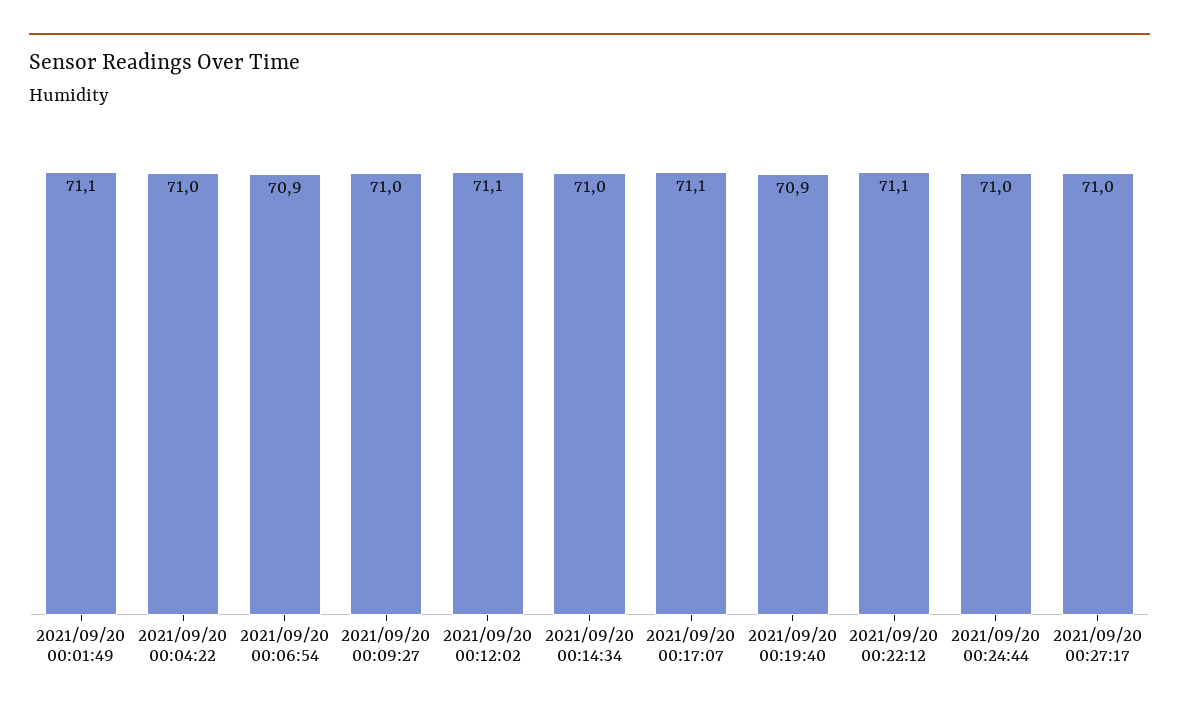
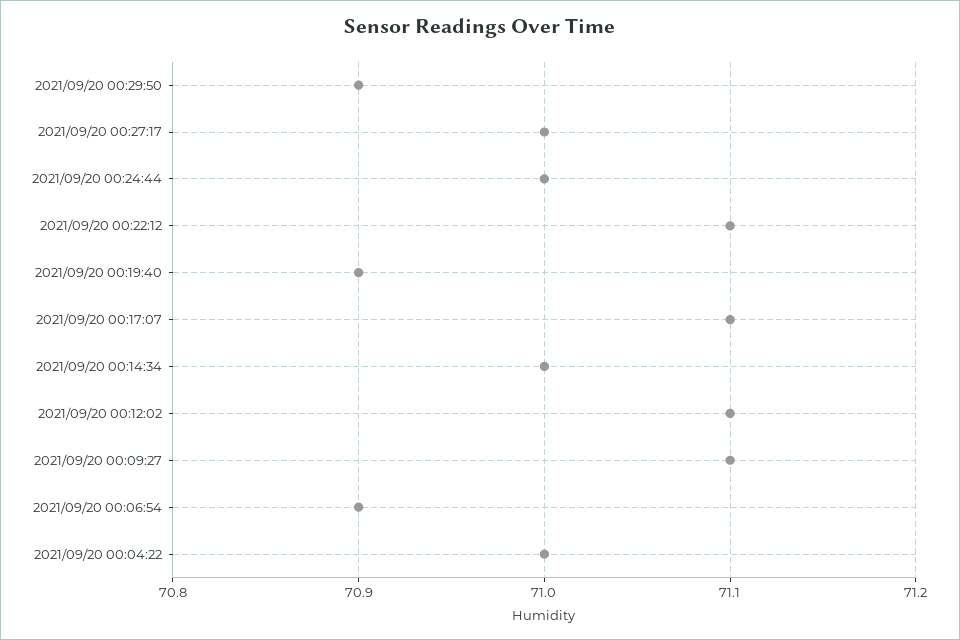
2021/09/20 00:01:49: 71.1 -> none
2021/09/20 00:09:27: 71 -> 71.1
2021/09/20 00:29:50: none -> 70.9

